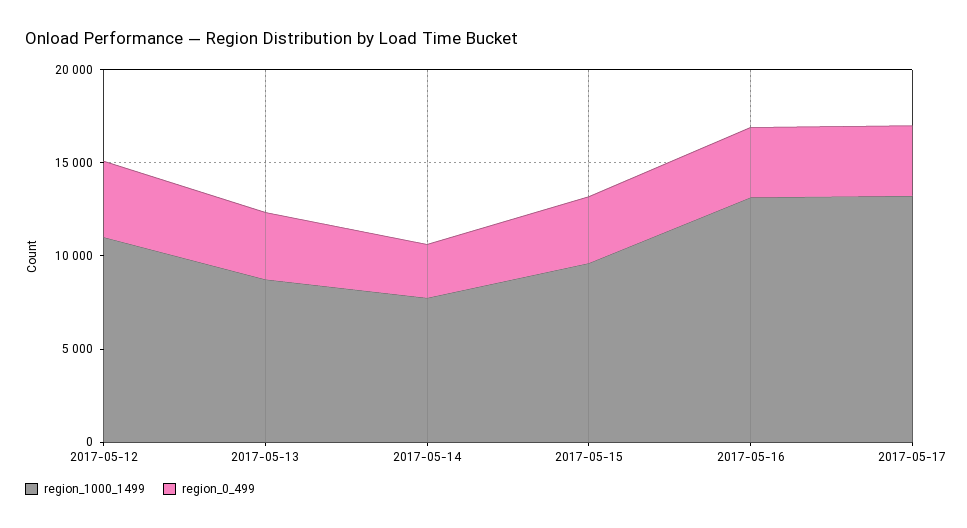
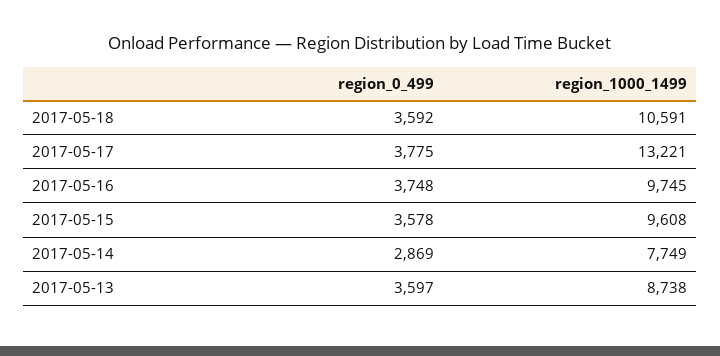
region_1000_1499, 2017-05-12: 11000 -> none
region_0_499, 2017-05-12: 4000 -> none
region_1000_1499, 2017-05-16: 13000 -> 9745
region_0_499, 2017-05-18: none -> 3592
region_1000_1499, 2017-05-18: none -> 10591

